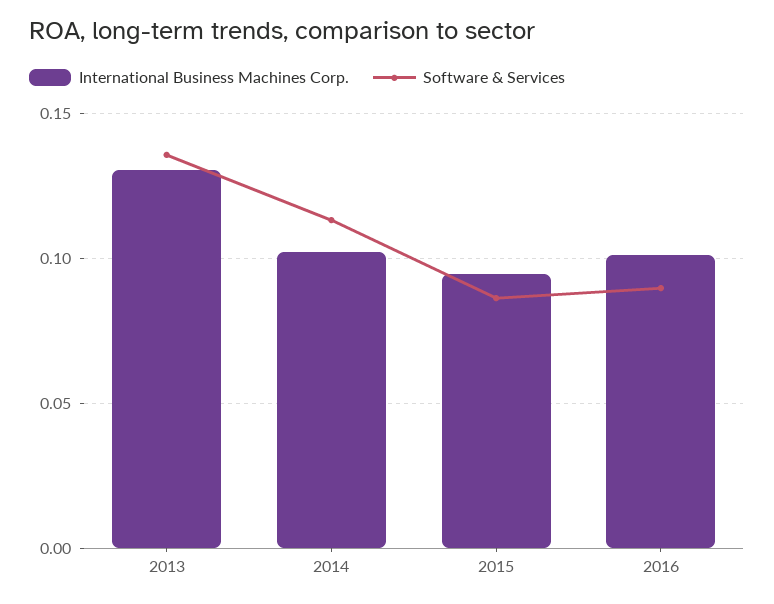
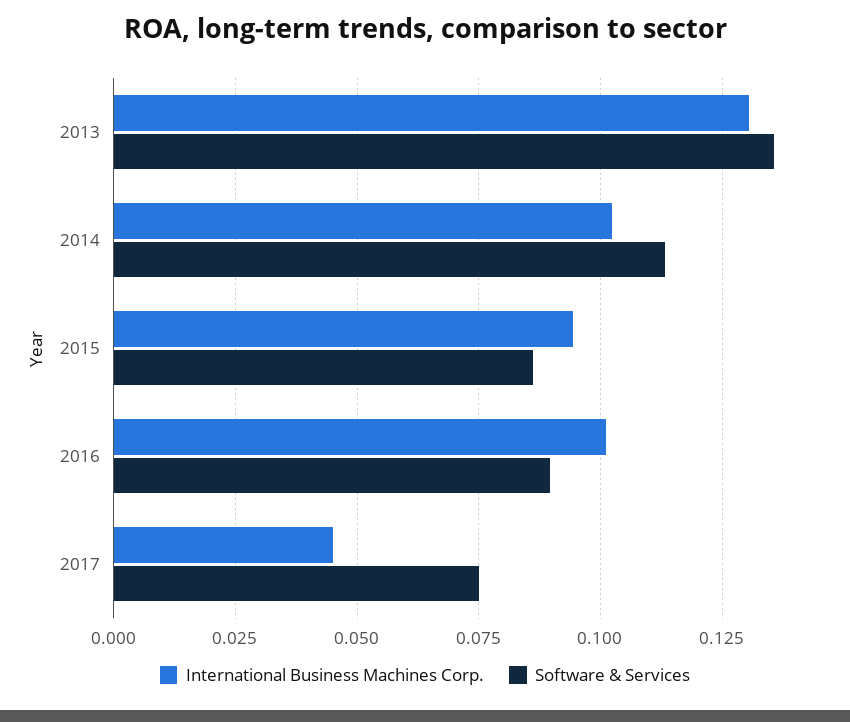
International Business Machines Corp., 2017: none -> 0.045
Software & Services, 2017: none -> 0.075

